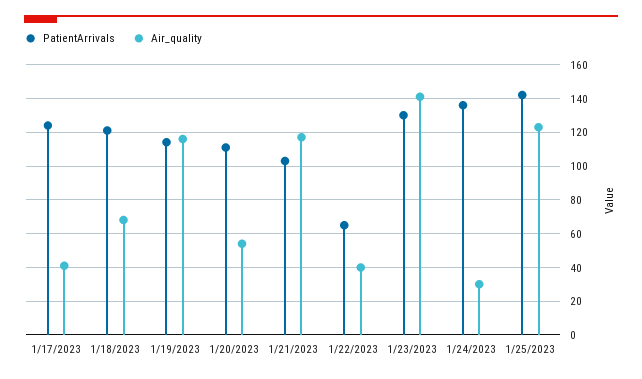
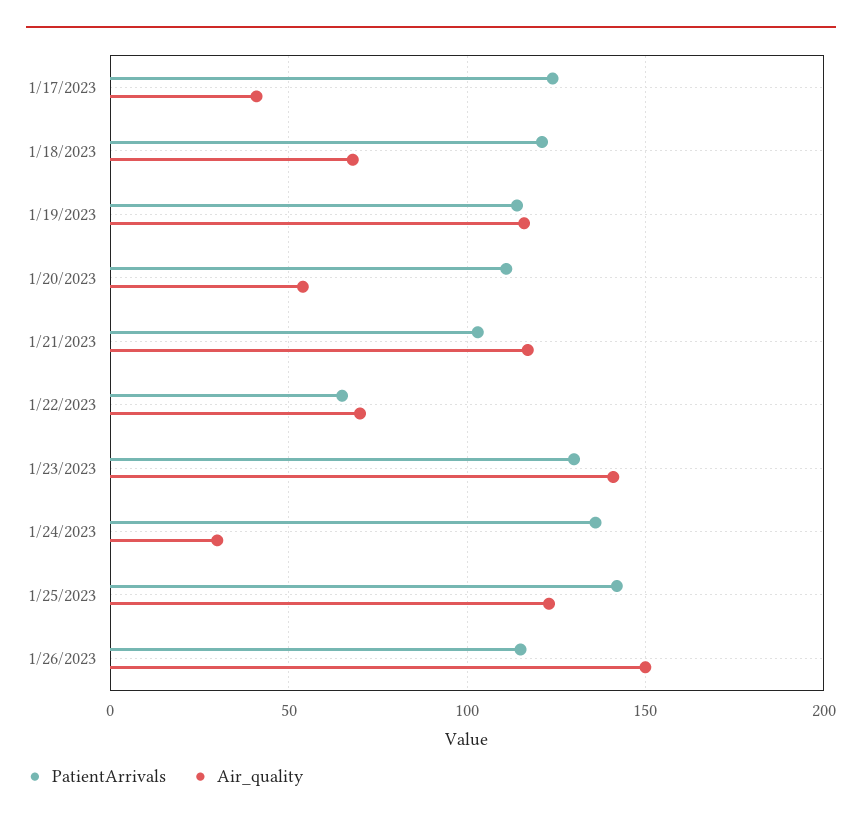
Air_quality, 1/22/2023: 40 -> 70
PatientArrivals, 1/26/2023: none -> 115
Air_quality, 1/26/2023: none -> 150

